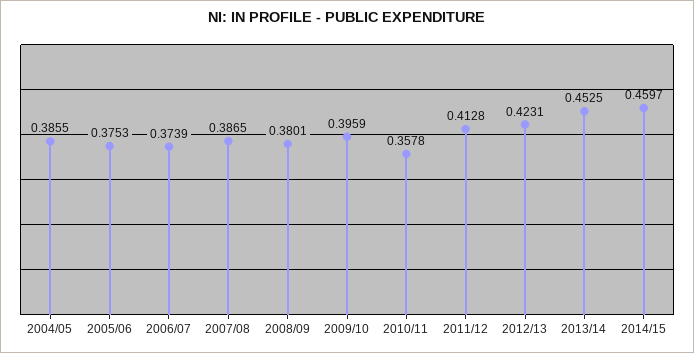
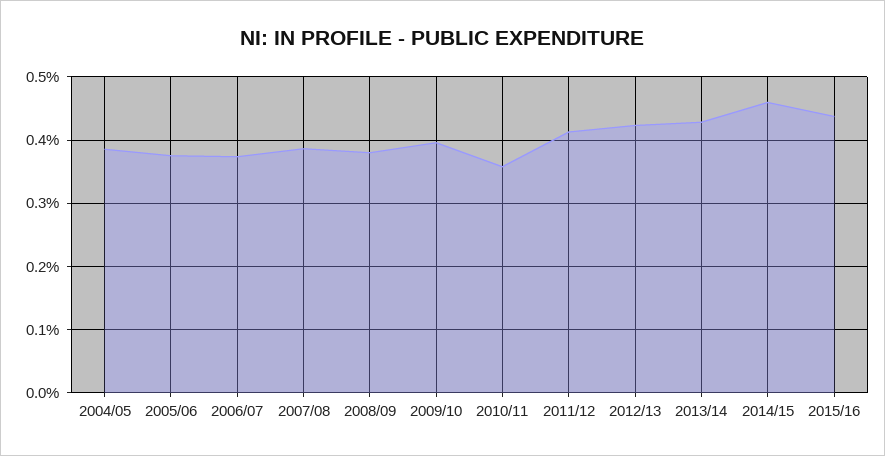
2013/14: 0.4525 -> 0.43
2015/16: none -> 0.44

